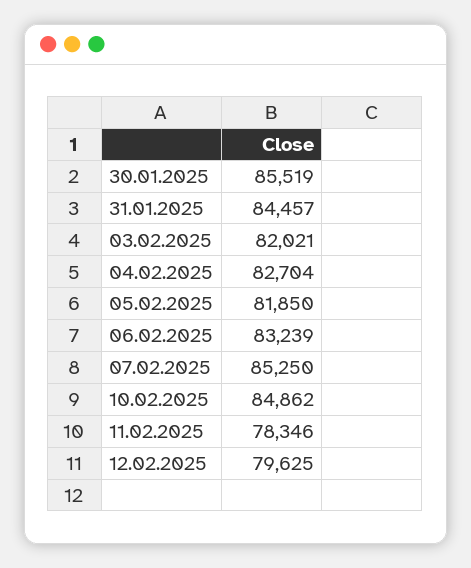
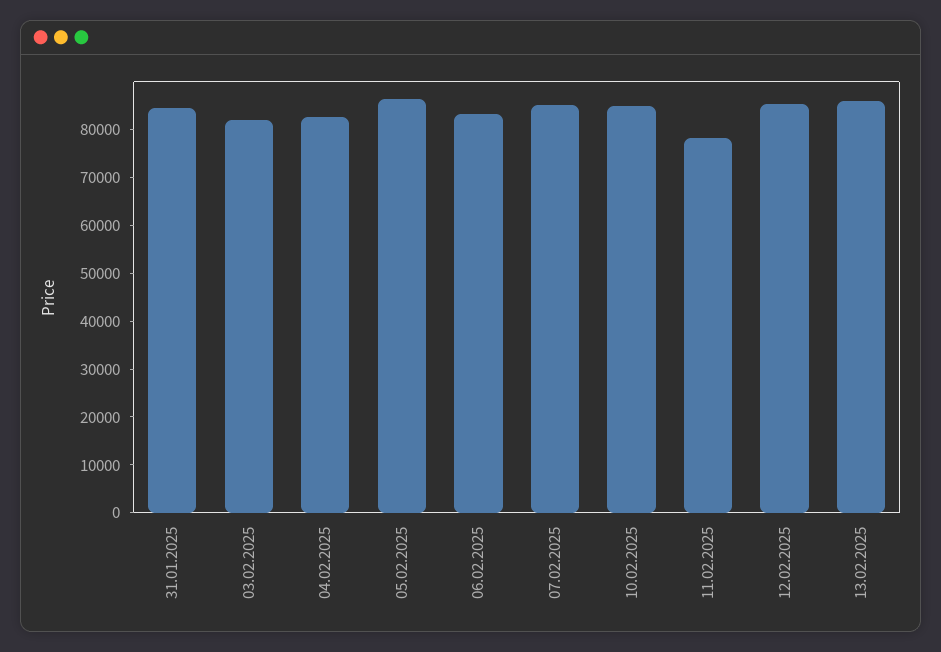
30.01.2025: 85519 -> none
05.02.2025: 81850 -> 86000
12.02.2025: 79625 -> 86000
13.02.2025: none -> 86000

